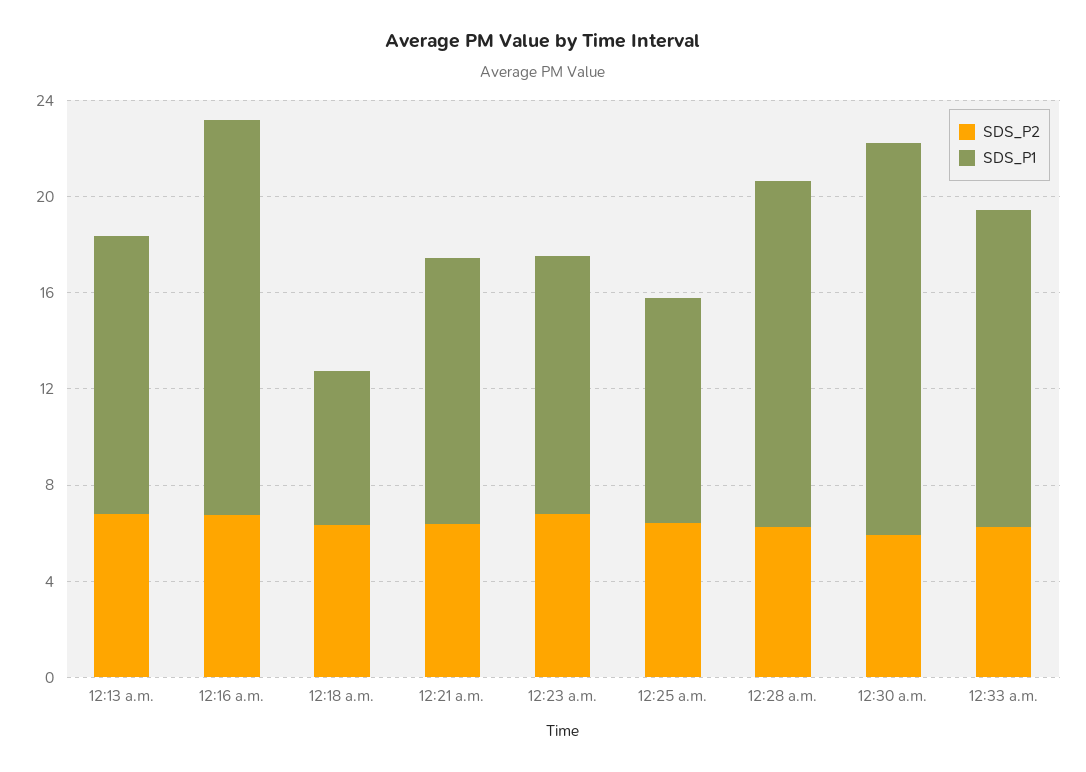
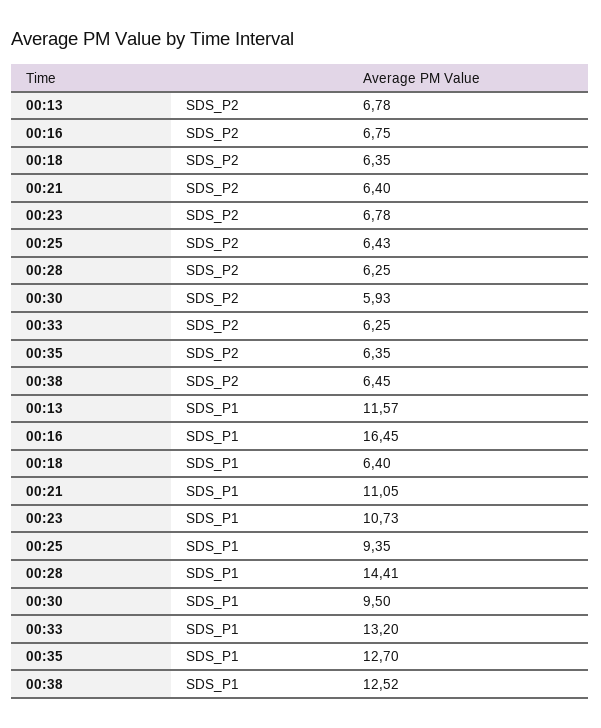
SDS_P1, 12:30 a.m.: 16 -> 9.5
SDS_P2, 00:35: none -> 6.35
SDS_P2, 00:38: none -> 6.45
SDS_P1, 00:35: none -> 12.7
SDS_P1, 00:38: none -> 12.52

